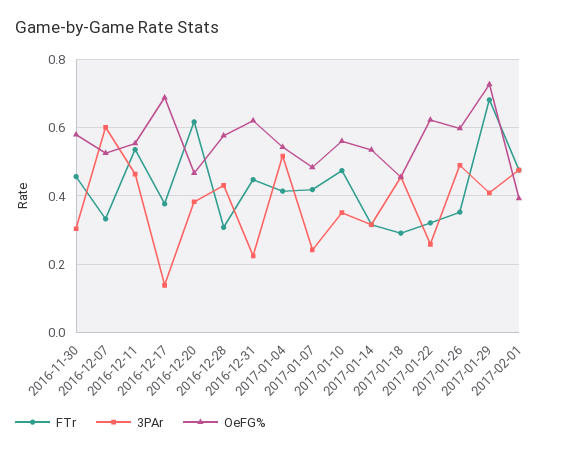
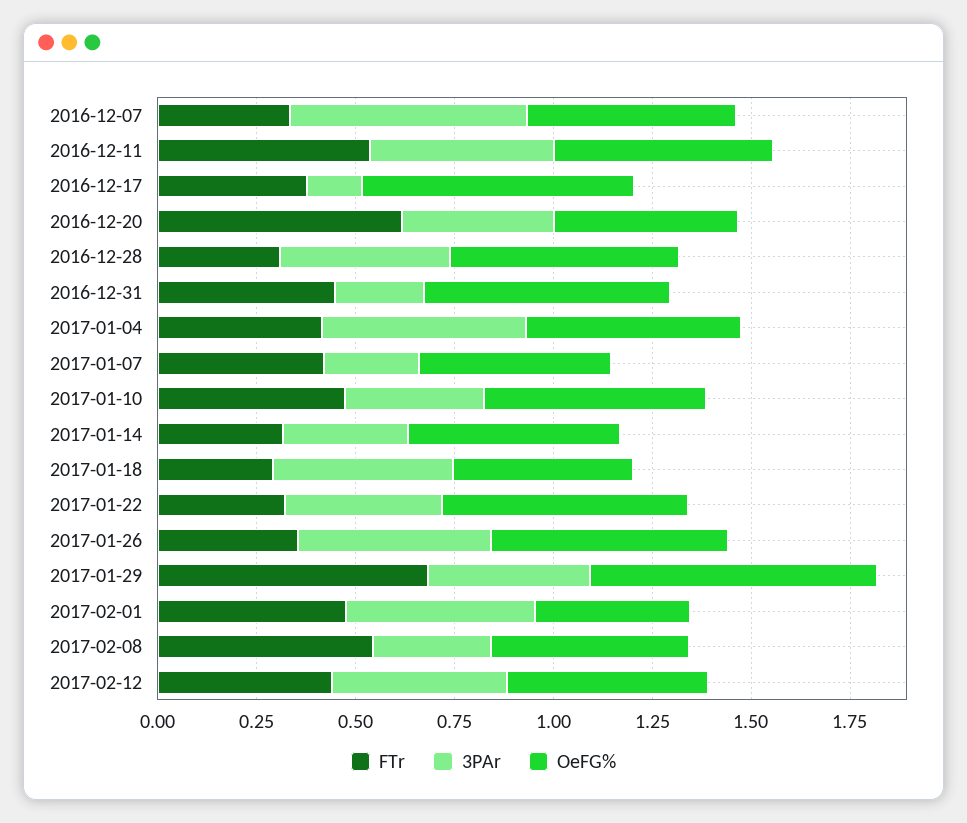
FTr, 2016-11-30: 0.46 -> none
3PAr, 2016-11-30: 0.3 -> none
OeFG%, 2016-11-30: 0.58 -> none
3PAr, 2017-01-22: 0.26 -> 0.4
FTr, 2017-02-08: none -> 0.55
3PAr, 2017-02-08: none -> 0.3
OeFG%, 2017-02-08: none -> 0.5
FTr, 2017-02-12: none -> 0.45
3PAr, 2017-02-12: none -> 0.45
OeFG%, 2017-02-12: none -> 0.5

